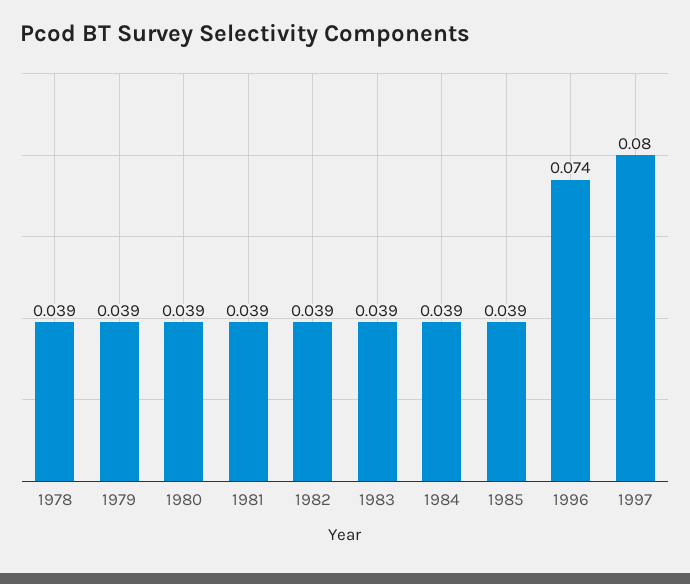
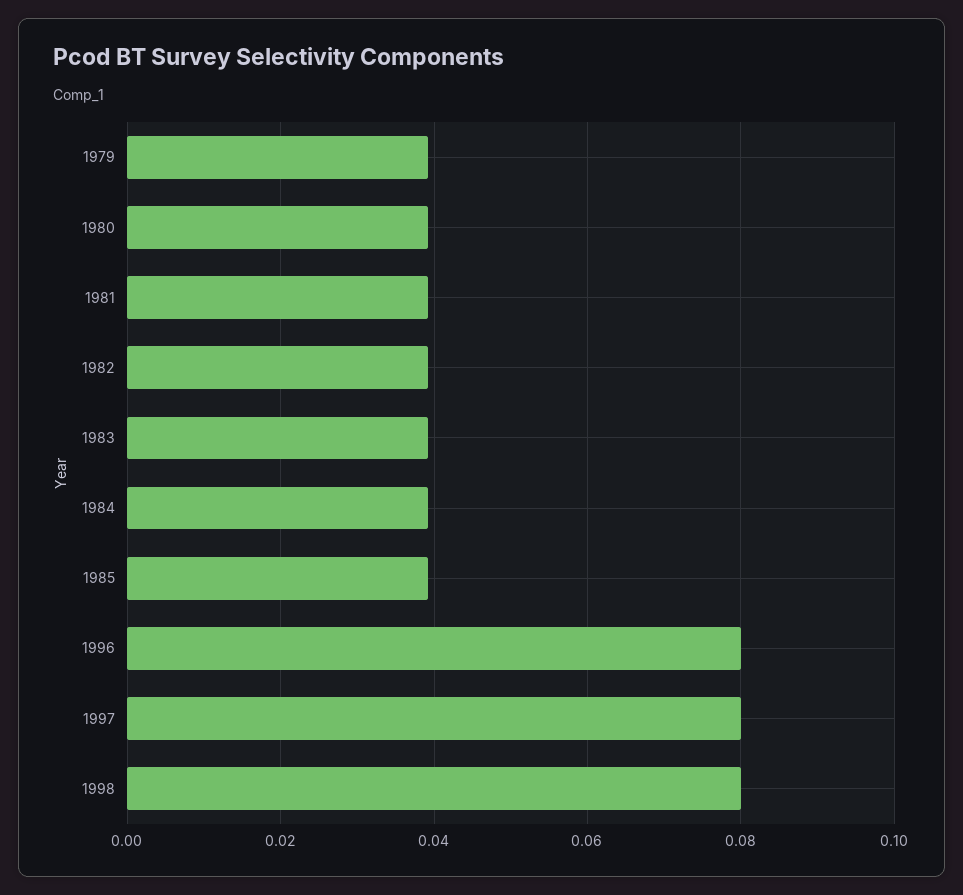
1978: 0.039 -> none
1996: 0.074 -> 0.08
1998: none -> 0.08

